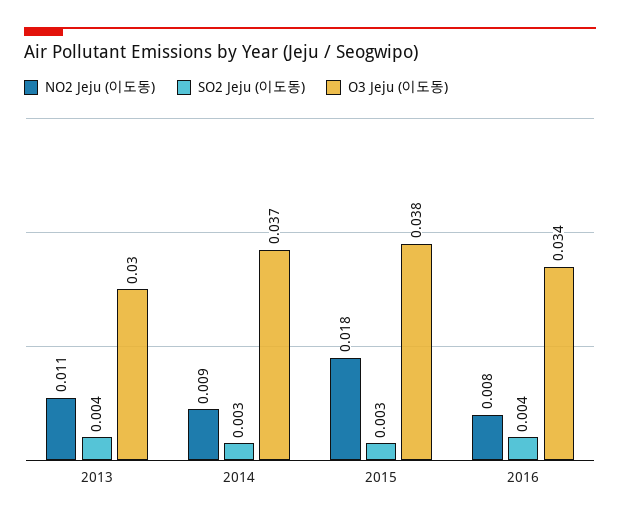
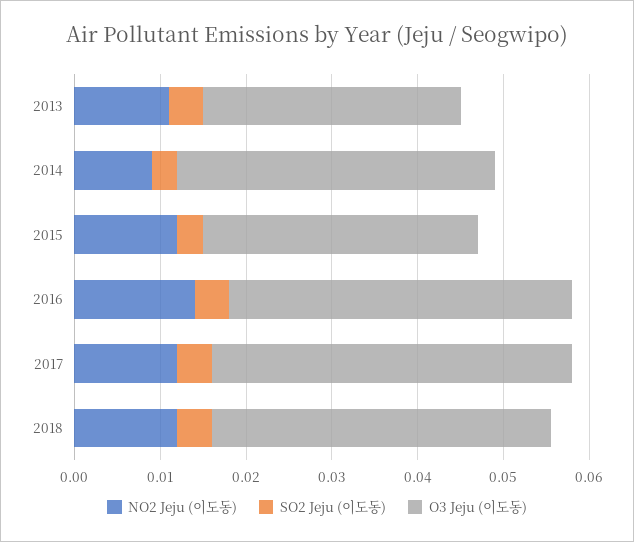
NO2 Jeju (이도동), 2015: 0.018 -> 0.012
O3 Jeju (이도동), 2015: 0.038 -> 0.032
NO2 Jeju (이도동), 2016: 0.008 -> 0.014
O3 Jeju (이도동), 2016: 0.034 -> 0.04
NO2 Jeju (이도동), 2017: none -> 0.012
SO2 Jeju (이도동), 2017: none -> 0.004
O3 Jeju (이도동), 2017: none -> 0.042
NO2 Jeju (이도동), 2018: none -> 0.012
SO2 Jeju (이도동), 2018: none -> 0.004
O3 Jeju (이도동), 2018: none -> 0.04

